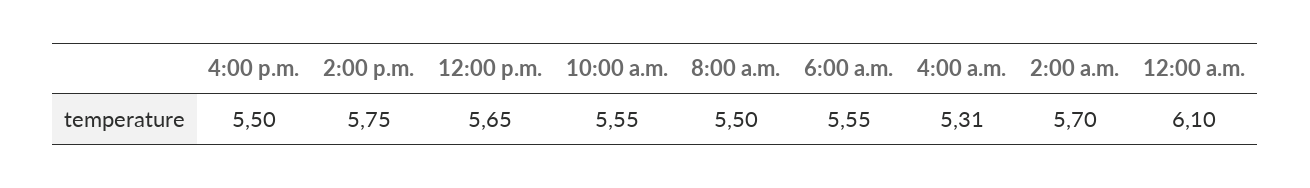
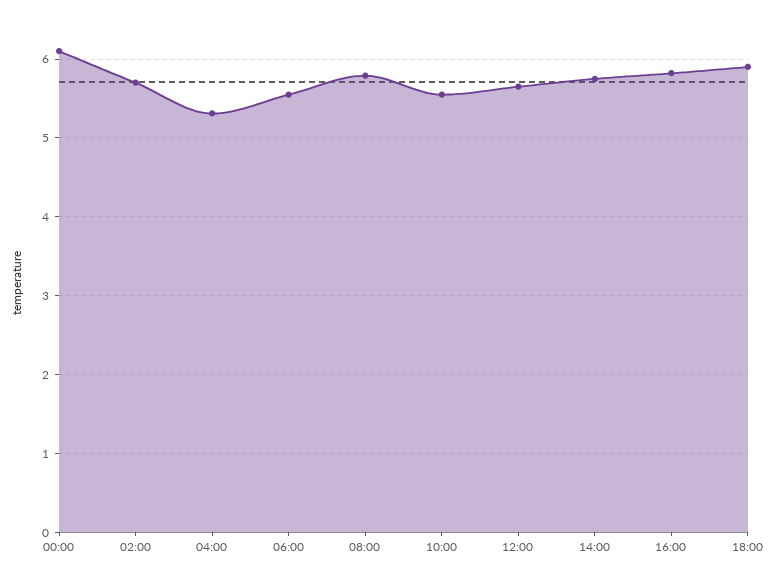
4:00 p.m.: 5.5 -> 5.8
8:00 a.m.: 5.5 -> 5.8
18:00: none -> 5.9

